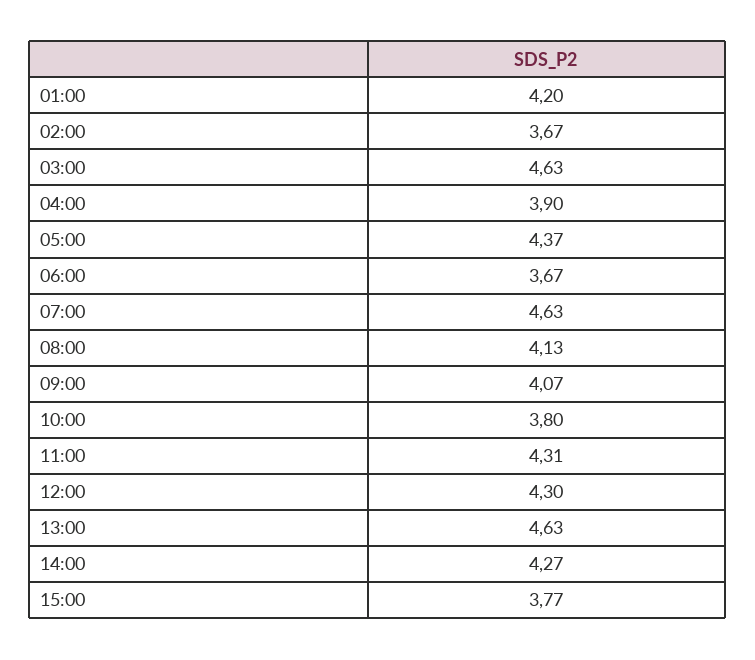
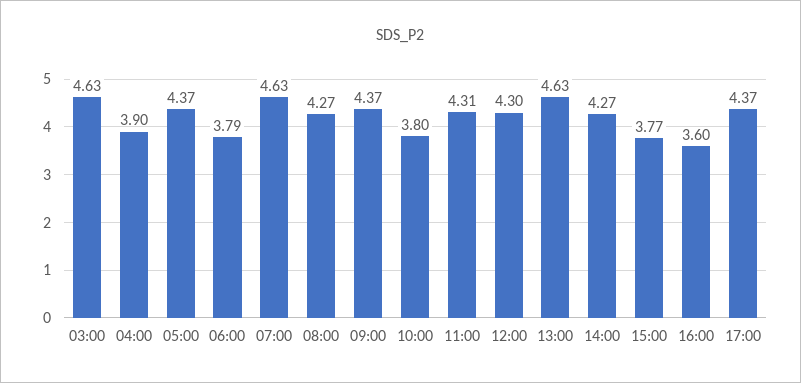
01:00: 4.2 -> none
02:00: 3.67 -> none
06:00: 3.67 -> 3.79
08:00: 4.13 -> 4.27
09:00: 4.07 -> 4.37
16:00: none -> 3.6
17:00: none -> 4.37

